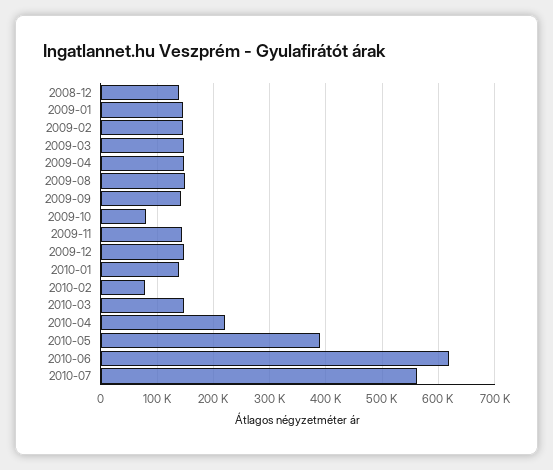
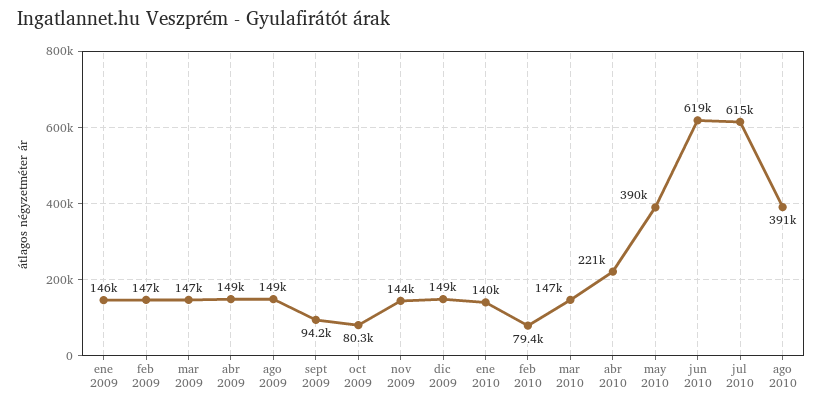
2008-12: 140000 -> none
2009-09: 140000 -> 94200
2010-07: 560000 -> 615000
ago 2010: none -> 391000

